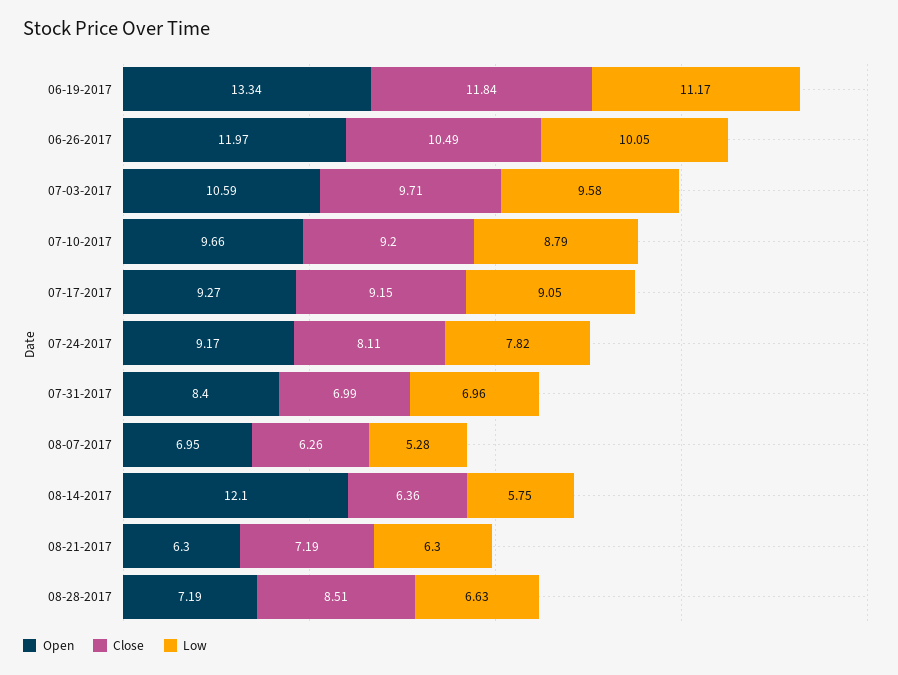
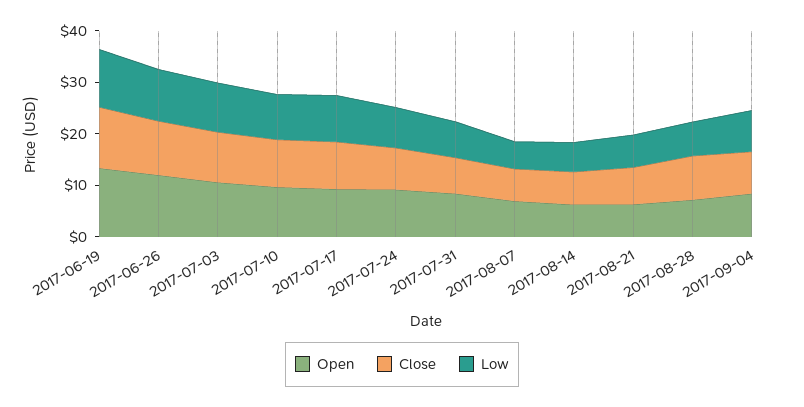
Open, 08-14-2017: 12.1 -> 6
Open, 2017-09-04: none -> 8
Close, 2017-09-04: none -> 8
Low, 2017-09-04: none -> 8

